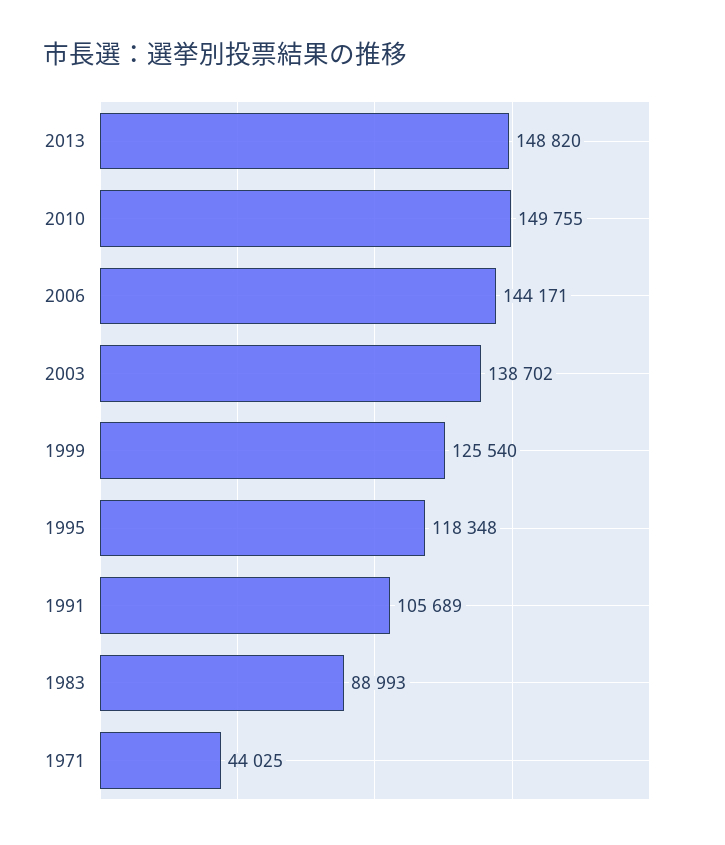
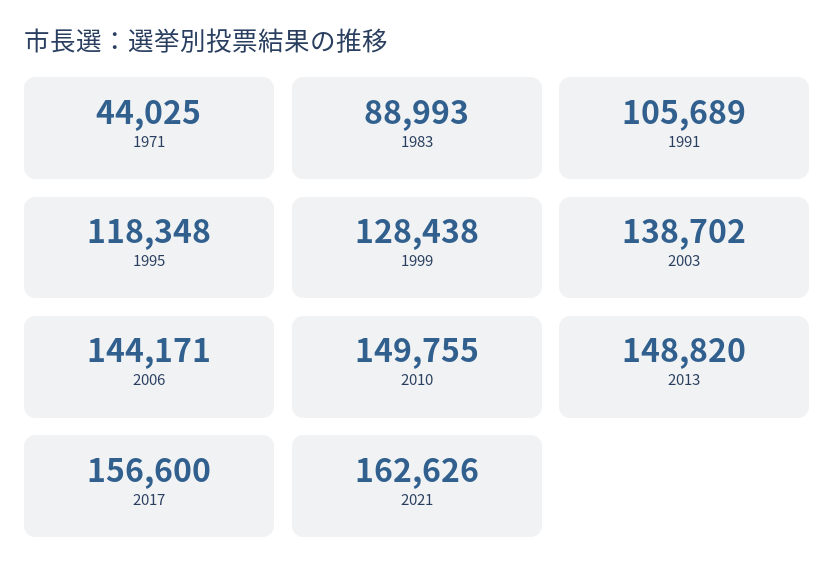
1999: 125540 -> 128438
2017: none -> 156600
2021: none -> 162626

